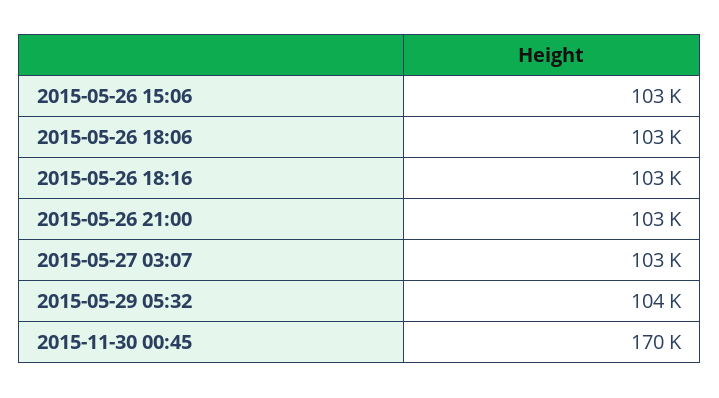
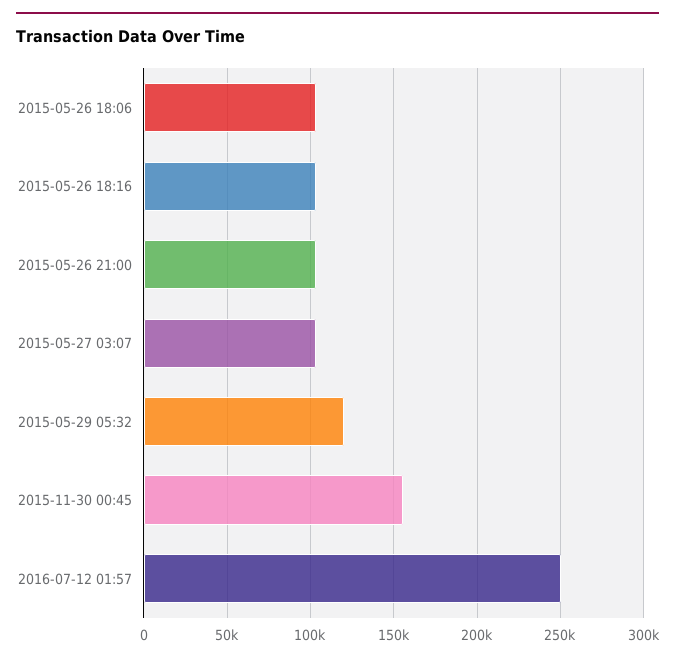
2015-05-26 15:06: 103000 -> none
2015-05-29 05:32: 104000 -> 120000
2015-11-30 00:45: 170000 -> 155000
2016-07-12 01:57: none -> 250000

